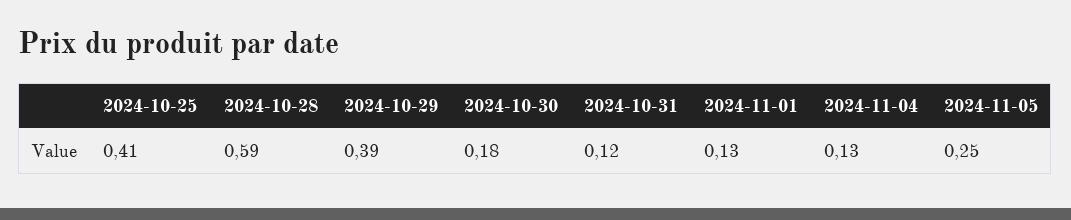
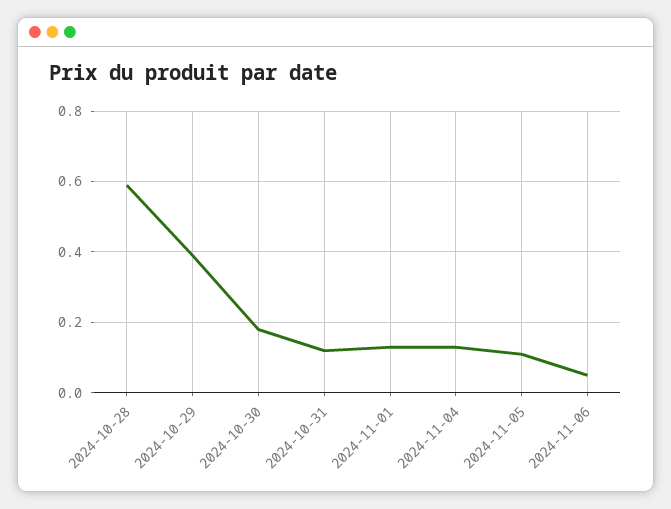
2024-10-25: 0.41 -> none
2024-11-05: 0.25 -> 0.1
2024-11-06: none -> 0.05

